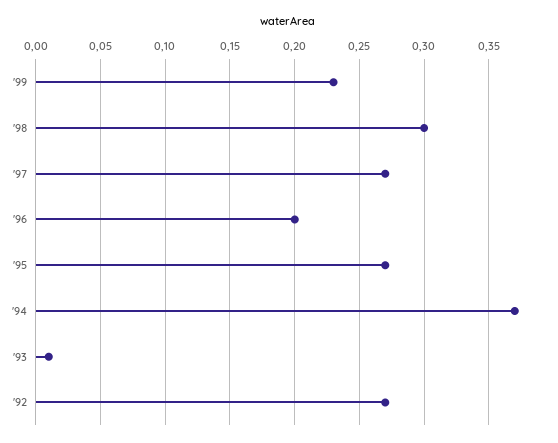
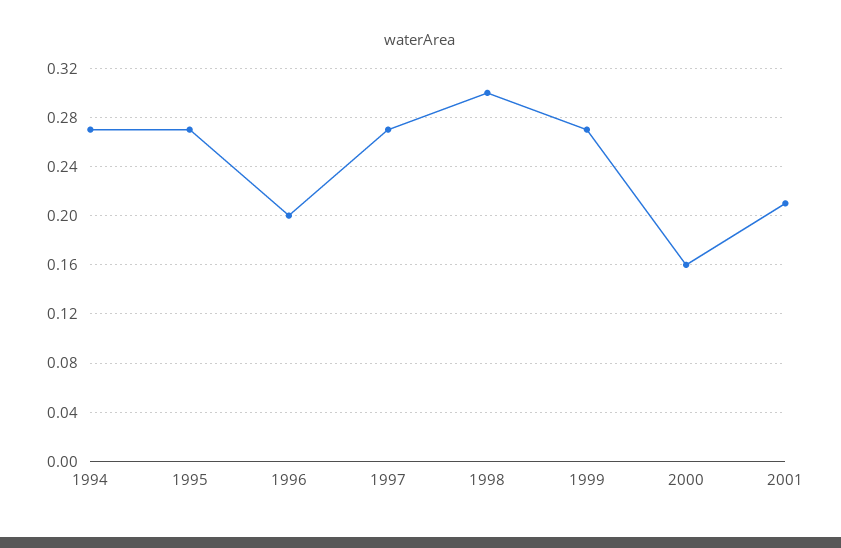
'99: 0.23 -> 0.27
'94: 0.37 -> 0.27
'93: 0.01 -> none
'92: 0.27 -> none
2000: none -> 0.16
2001: none -> 0.21

